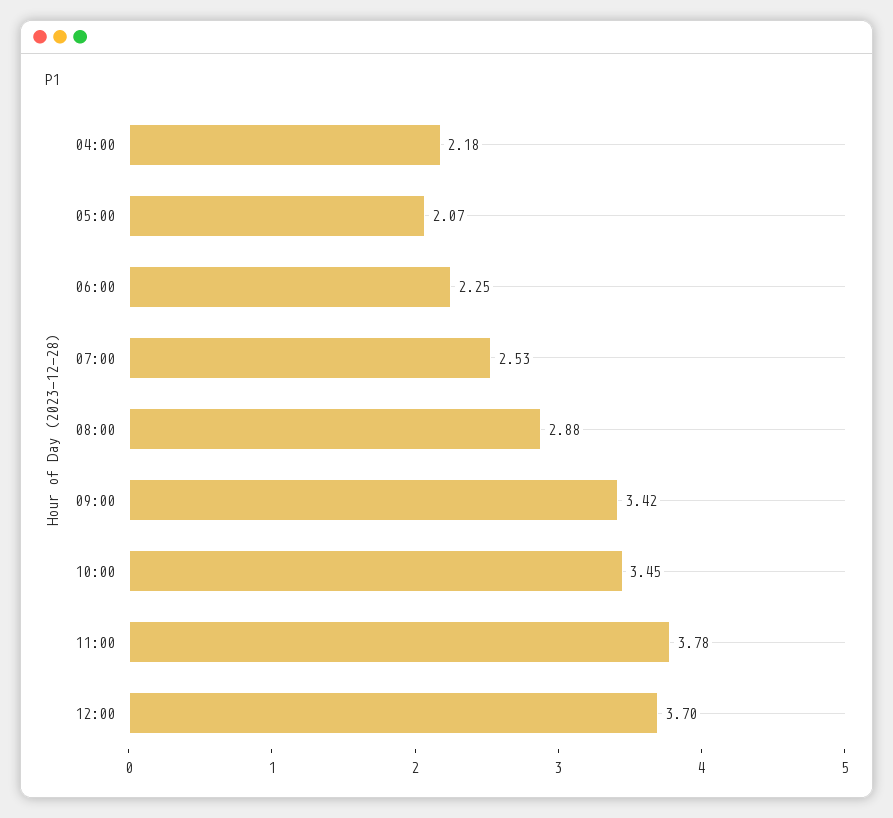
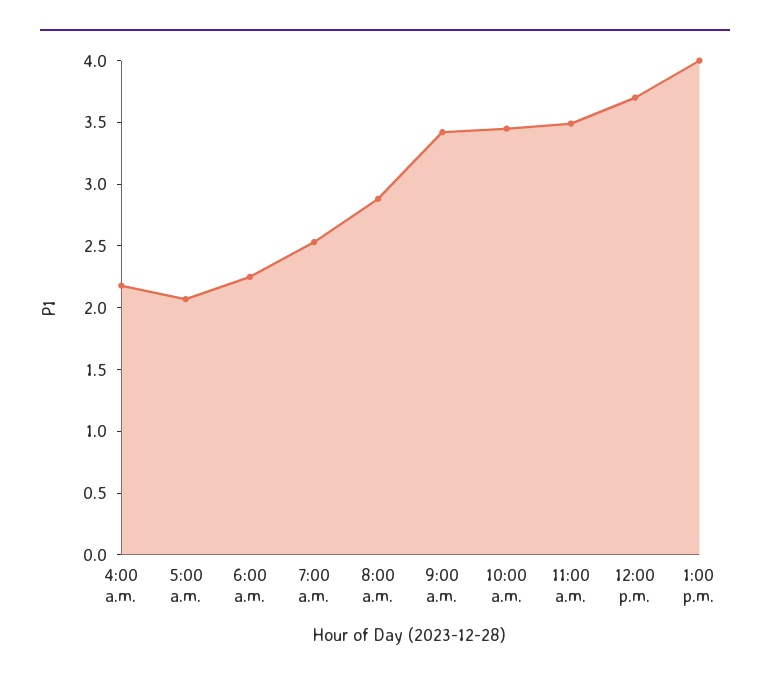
11:00: 3.78 -> 3.5
1:00 p.m.: none -> 4

